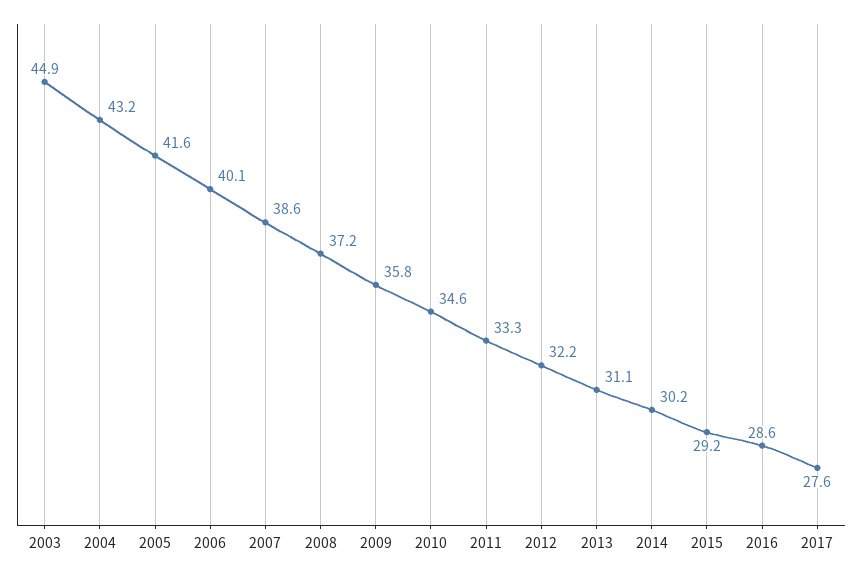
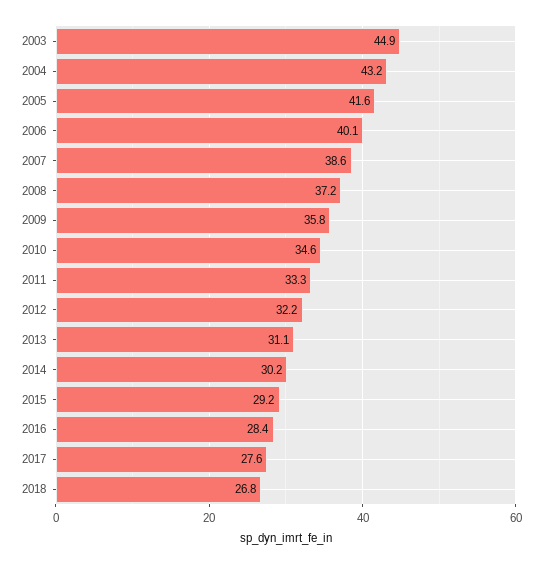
2016: 28.6 -> 28.4
2018: none -> 26.8

